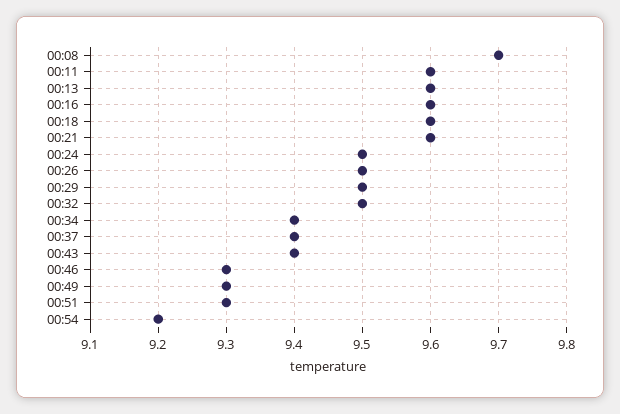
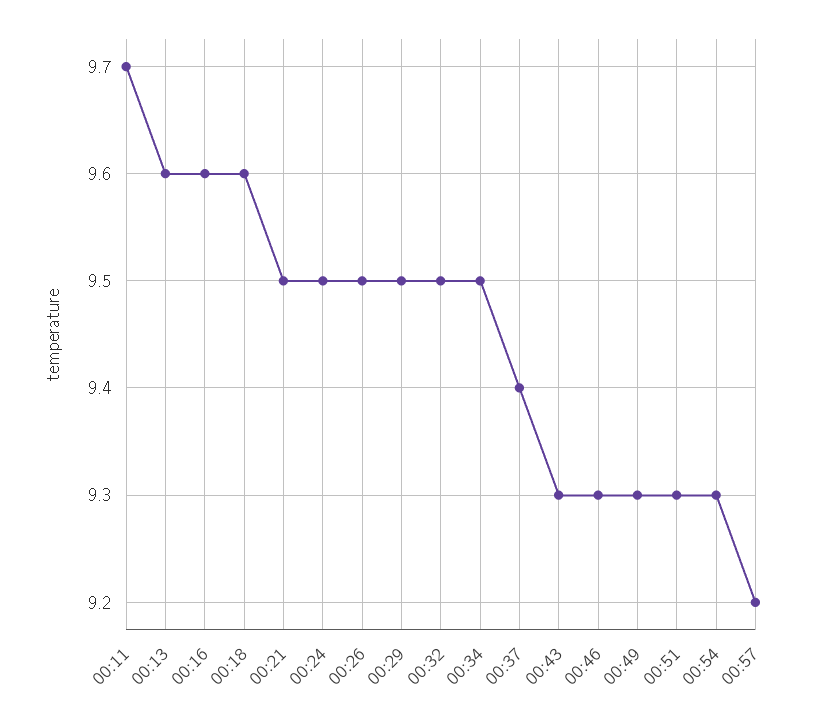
00:08: 9.7 -> none
00:11: 9.6 -> 9.7
00:21: 9.6 -> 9.5
00:34: 9.4 -> 9.5
00:43: 9.4 -> 9.3
00:54: 9.2 -> 9.3
00:57: none -> 9.2

